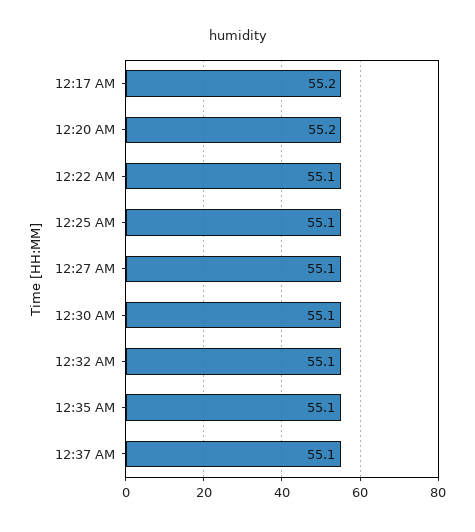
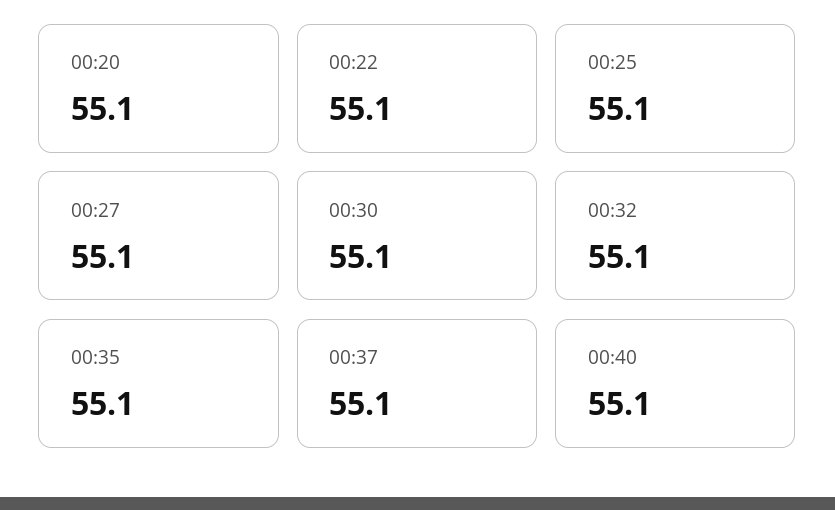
12:17 AM: 55.2 -> none
12:20 AM: 55.2 -> 55.1
00:40: none -> 55.1

